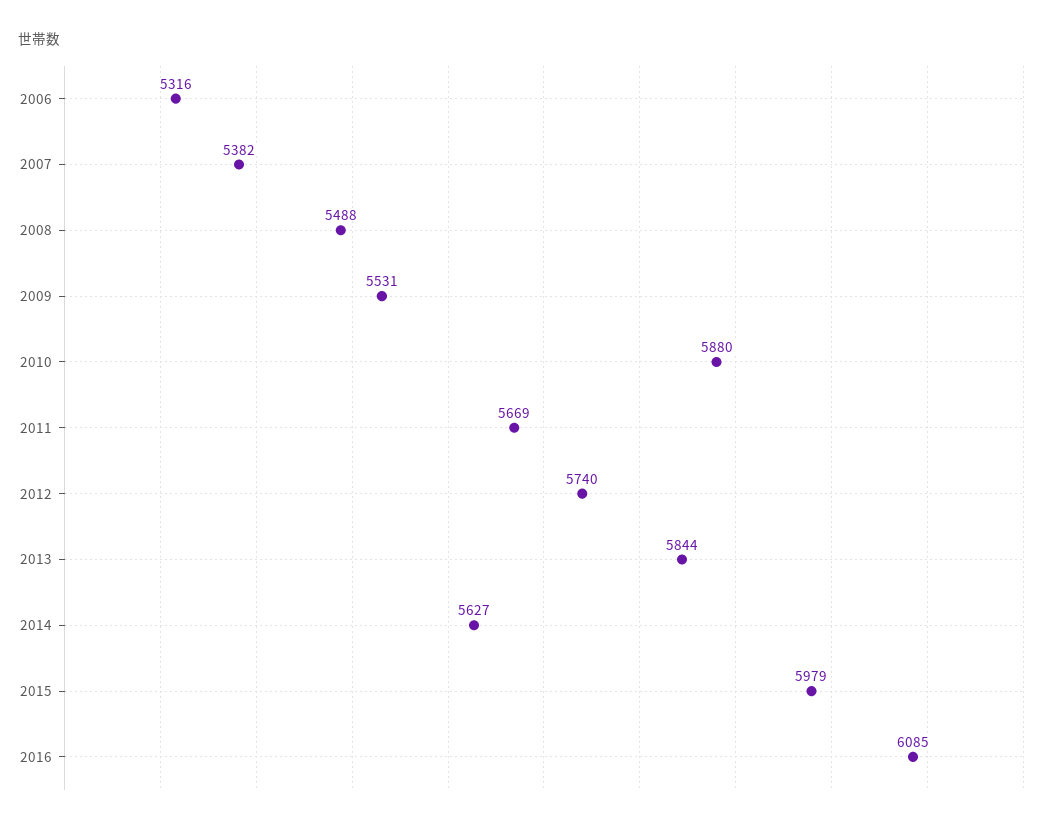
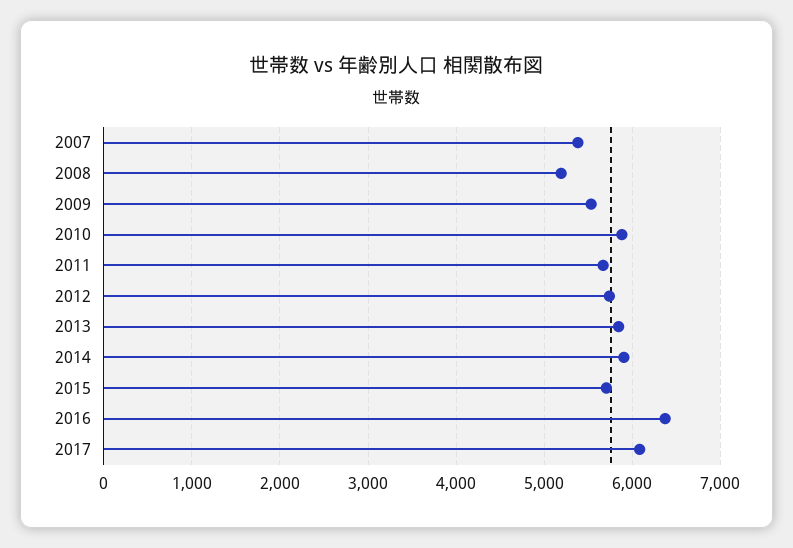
2006: 5316 -> none
2008: 5488 -> 5200
2014: 5627 -> 5900
2015: 5979 -> 5700
2016: 6085 -> 6400
2017: none -> 6100

